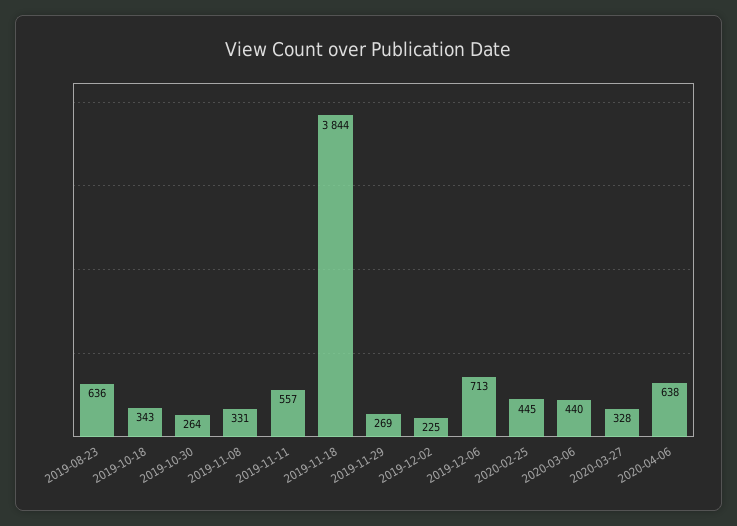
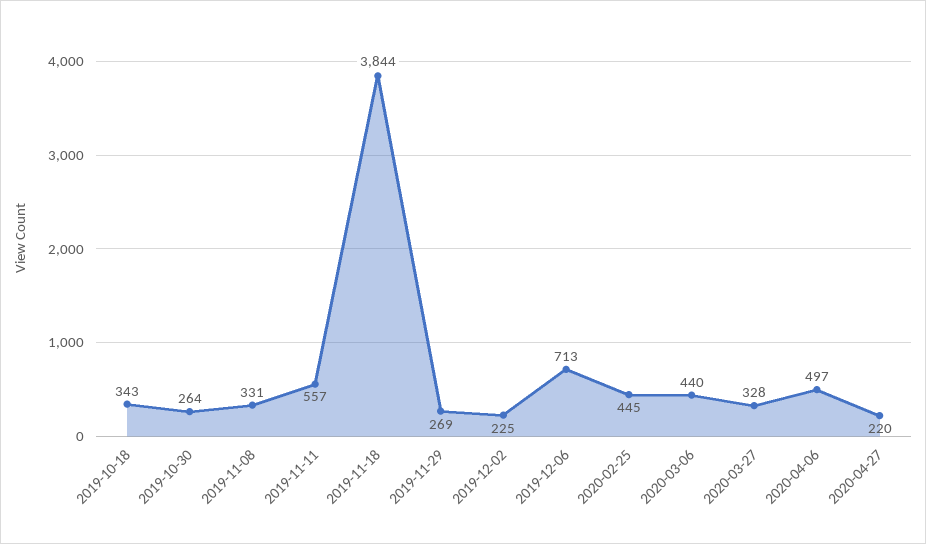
2019-08-23: 636 -> none
2020-04-06: 638 -> 497
2020-04-27: none -> 220

